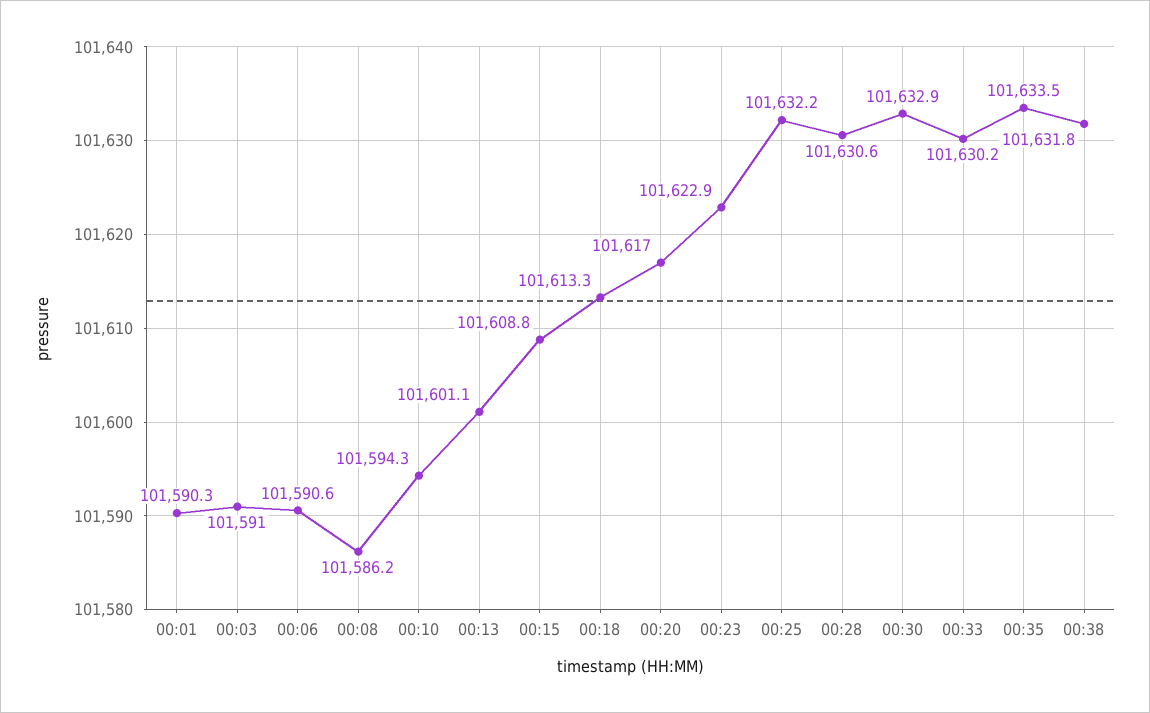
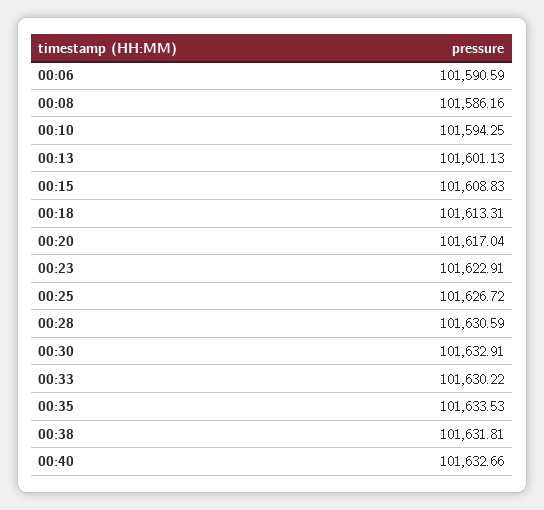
00:01: 101590.3 -> none
00:03: 101591 -> none
00:25: 101632.2 -> 101626.72
00:40: none -> 101632.66

